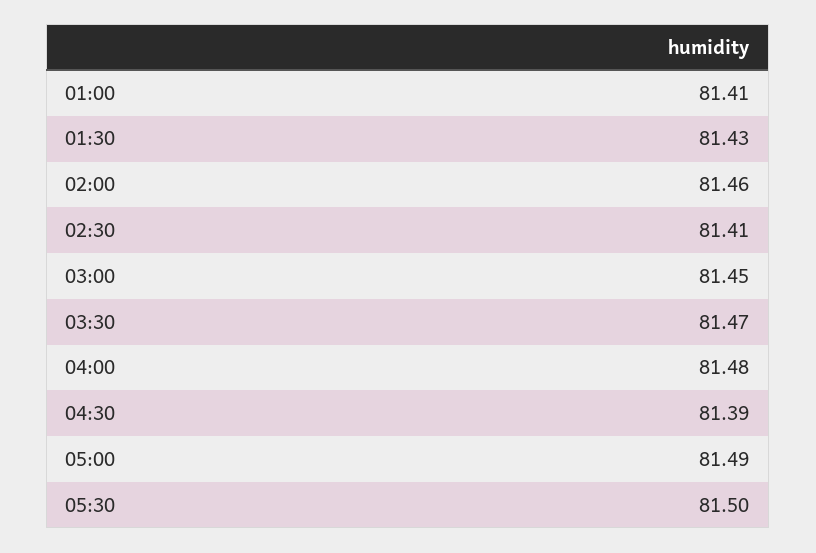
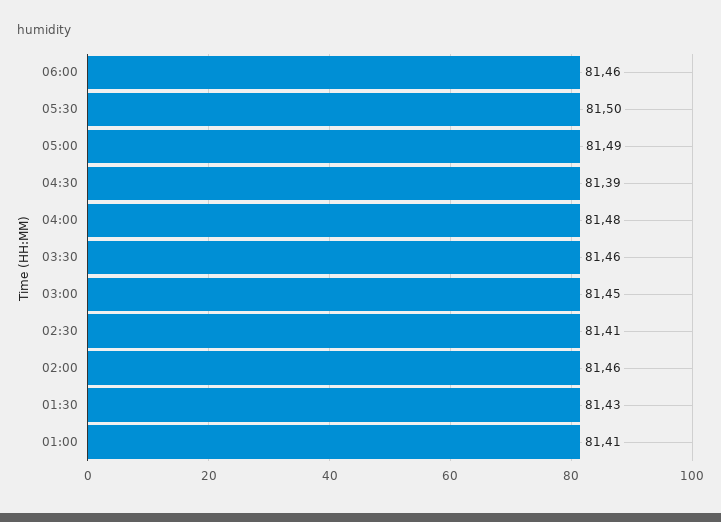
03:30: 81.47 -> 81.46
06:00: none -> 81.46

